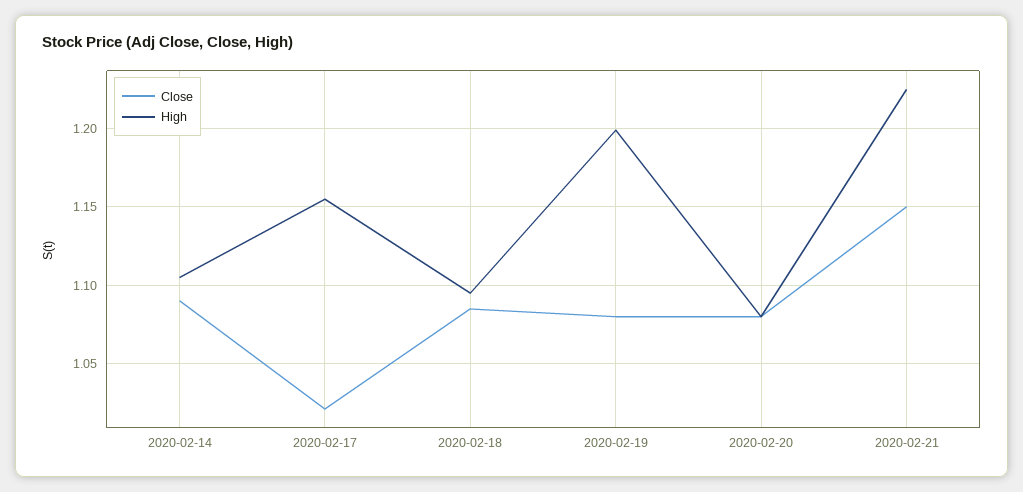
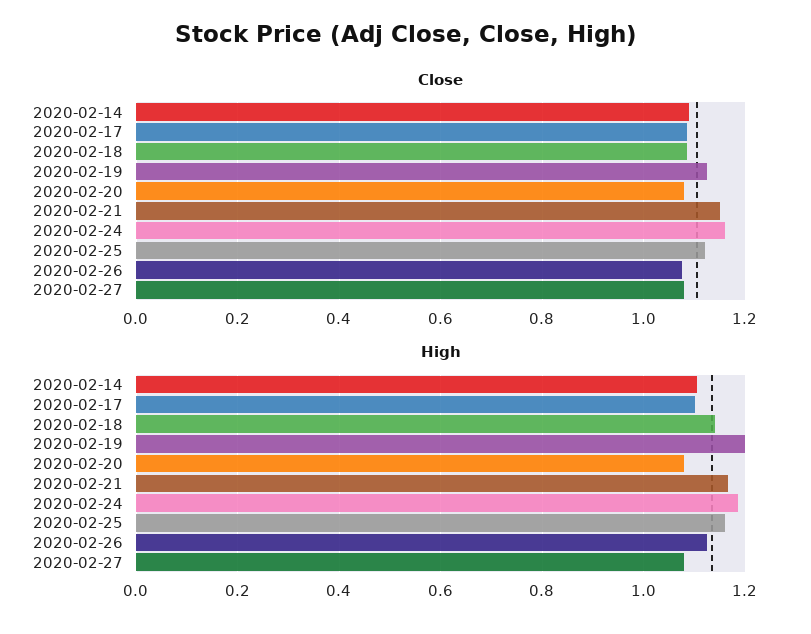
Close, 2020-02-17: 1.02 -> 1.08
High, 2020-02-17: 1.155 -> 1.1
High, 2020-02-18: 1.095 -> 1.14
Close, 2020-02-19: 1.08 -> 1.12
High, 2020-02-21: 1.225 -> 1.16
Close, 2020-02-24: none -> 1.16
Close, 2020-02-25: none -> 1.12
Close, 2020-02-26: none -> 1.08
Close, 2020-02-27: none -> 1.08
High, 2020-02-24: none -> 1.18
High, 2020-02-25: none -> 1.16
High, 2020-02-26: none -> 1.12
High, 2020-02-27: none -> 1.08

